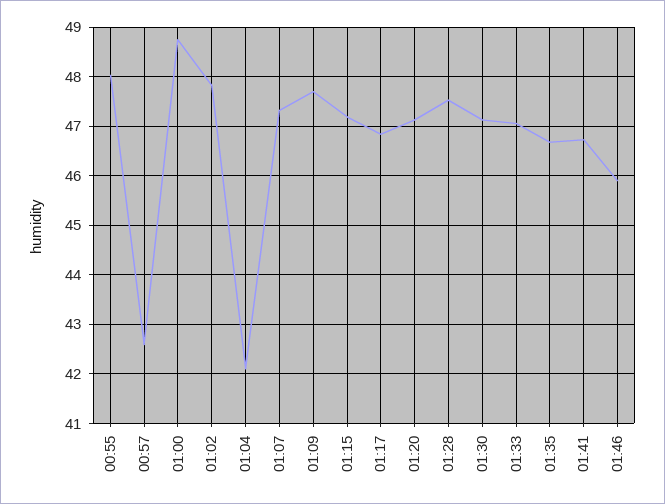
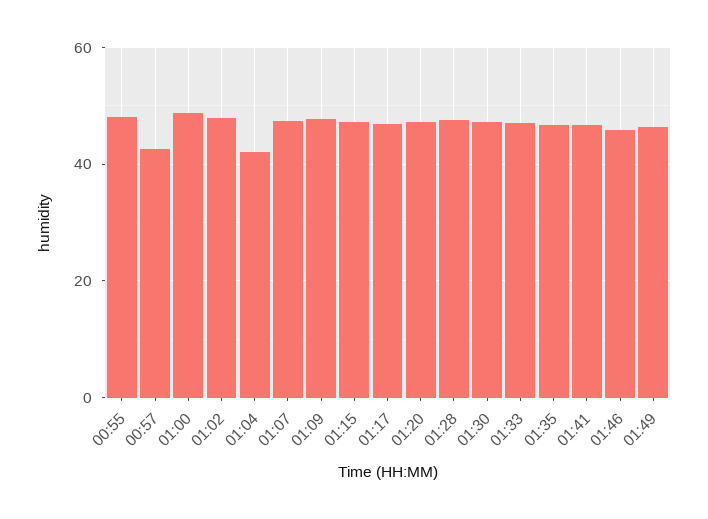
01:49: none -> 46

